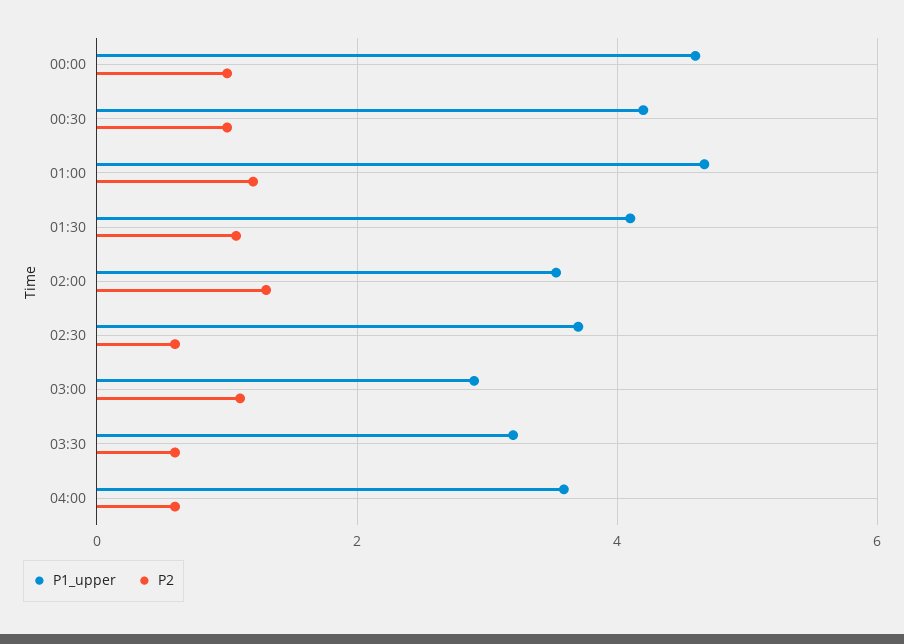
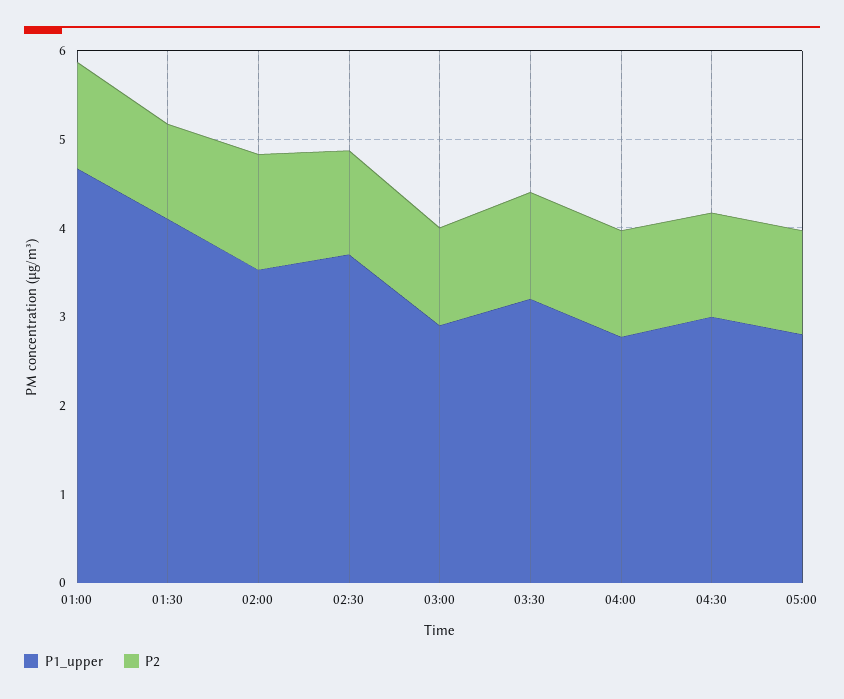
P1_upper, 00:00: 4.6 -> none
P2, 00:00: 1 -> none
P1_upper, 00:30: 4.2 -> none
P2, 00:30: 1 -> none
P2, 02:30: 0.6 -> 1.2
P2, 03:30: 0.6 -> 1.2
P1_upper, 04:00: 3.6 -> 2.8
P2, 04:00: 0.6 -> 1.2
P1_upper, 04:30: none -> 3
P2, 04:30: none -> 1.2
P1_upper, 05:00: none -> 2.8
P2, 05:00: none -> 1.2

